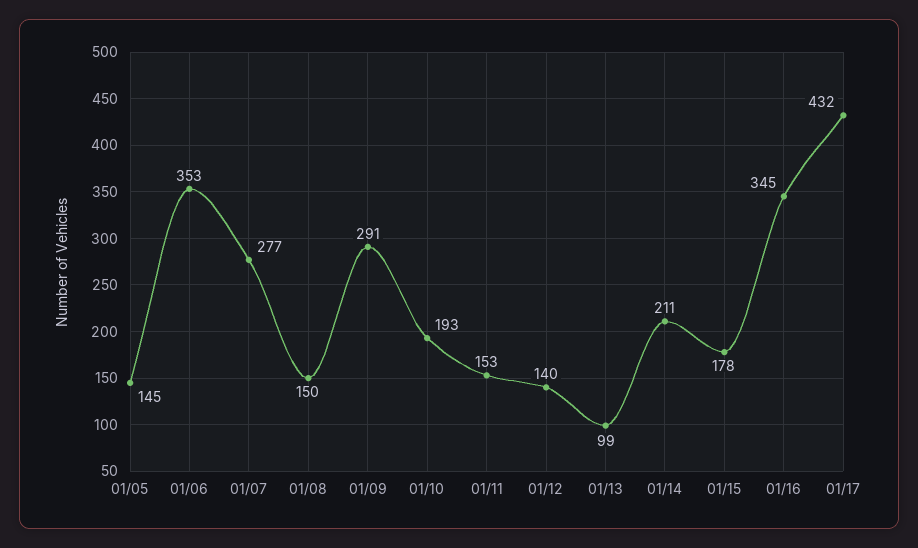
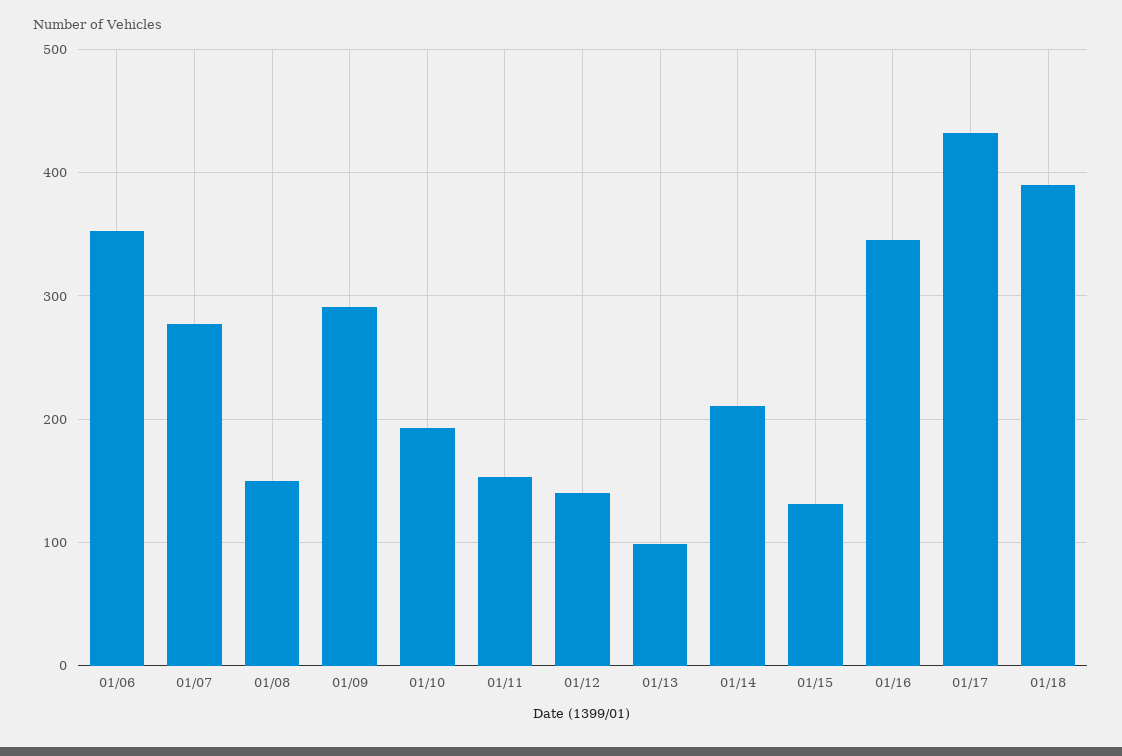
01/05: 145 -> none
01/15: 178 -> 130
01/18: none -> 390

